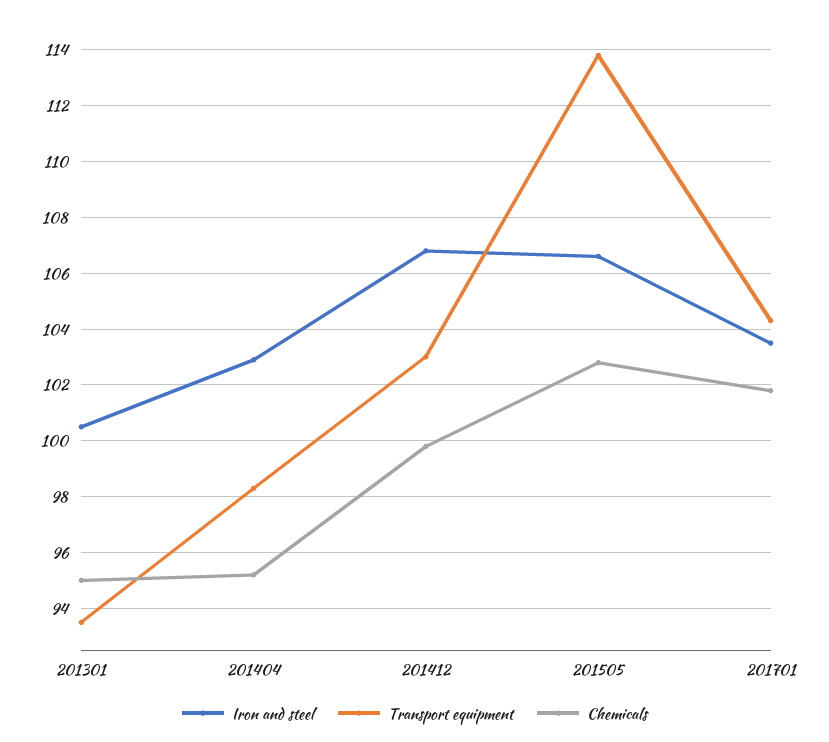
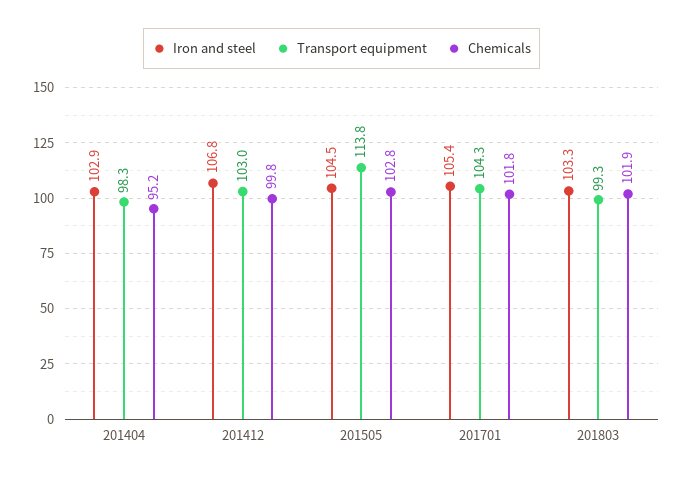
Iron and steel, 201301: 100.5 -> none
Transport equipment, 201301: 93.5 -> none
Chemicals, 201301: 95 -> none
Iron and steel, 201505: 106.5 -> 104.5
Iron and steel, 201701: 103.5 -> 105.4
Iron and steel, 201803: none -> 103.3
Transport equipment, 201803: none -> 99.3
Chemicals, 201803: none -> 101.9

